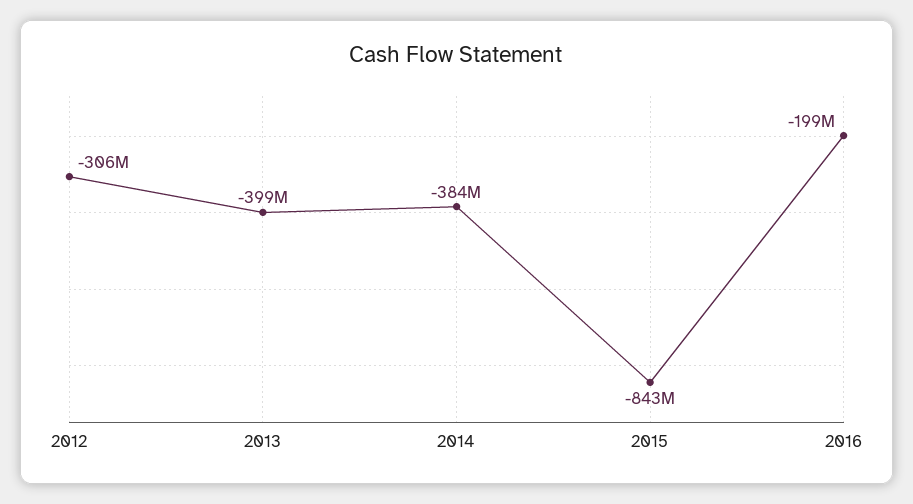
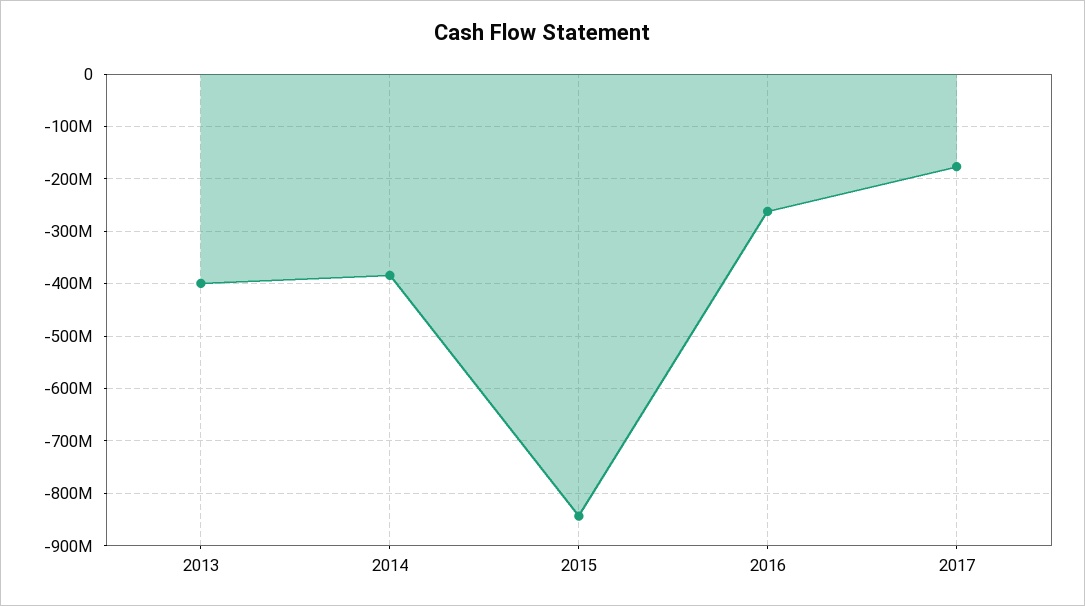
2012: -306000000 -> none
2016: -199000000 -> -260000000
2017: none -> -180000000

